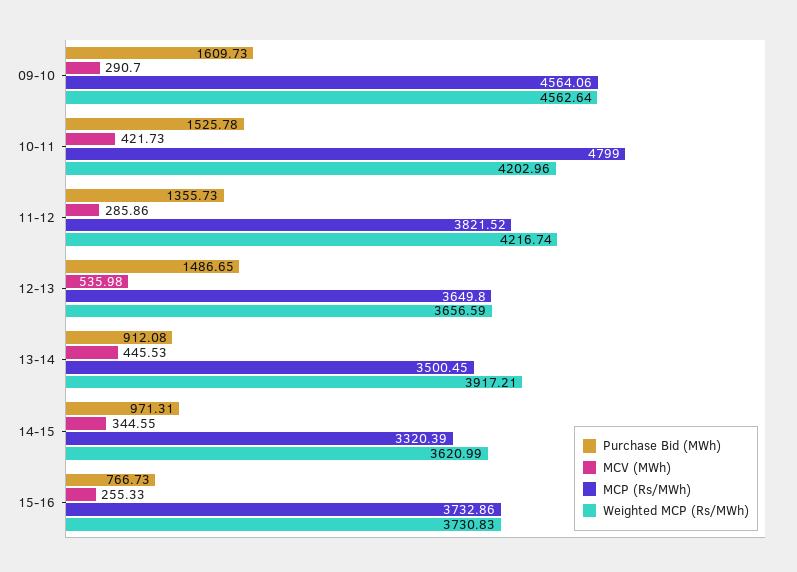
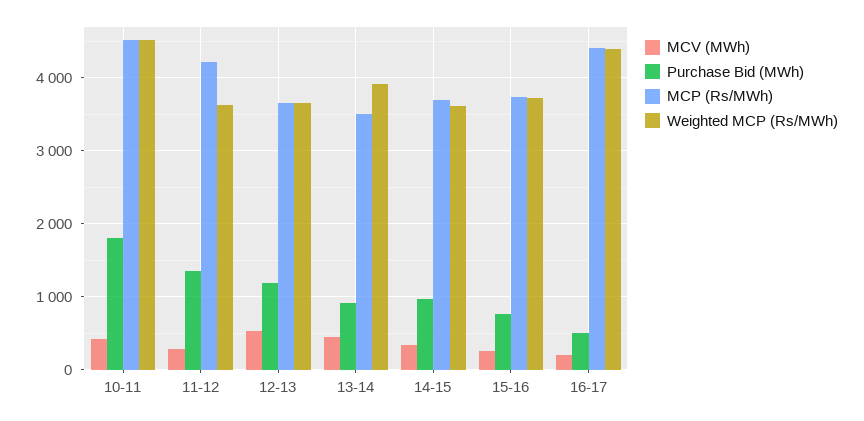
Purchase Bid (MWh), 09-10: 1609.73 -> none
MCV (MWh), 09-10: 290.7 -> none
MCP (Rs/MWh), 09-10: 4564.06 -> none
Weighted MCP (Rs/MWh), 09-10: 4562.64 -> none
Purchase Bid (MWh), 10-11: 1525.78 -> 1800
MCP (Rs/MWh), 10-11: 4799 -> 4500
Weighted MCP (Rs/MWh), 10-11: 4202.96 -> 4500
MCP (Rs/MWh), 11-12: 3821.52 -> 4200
Weighted MCP (Rs/MWh), 11-12: 4216.74 -> 3600
Purchase Bid (MWh), 12-13: 1486.65 -> 1200
MCP (Rs/MWh), 14-15: 3320.39 -> 3700
MCV (MWh), 16-17: none -> 200
Purchase Bid (MWh), 16-17: none -> 500
MCP (Rs/MWh), 16-17: none -> 4400
Weighted MCP (Rs/MWh), 16-17: none -> 4400

